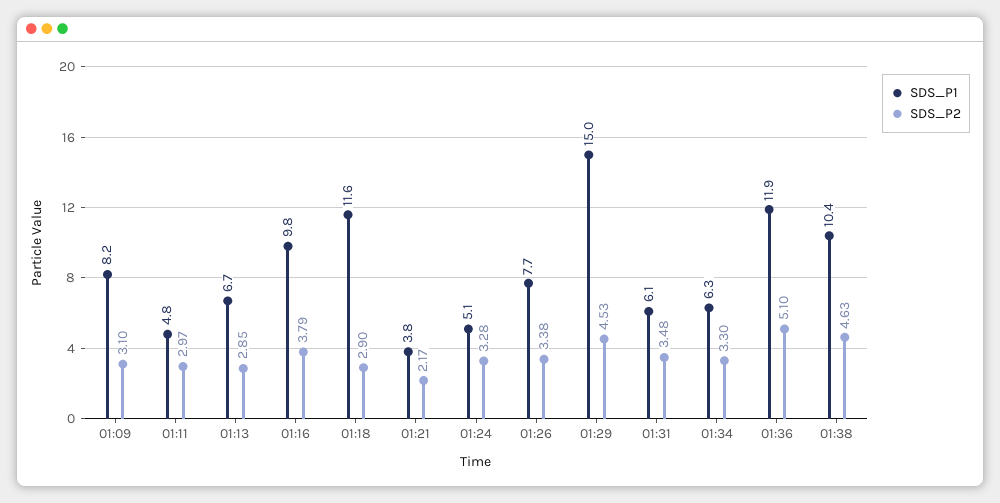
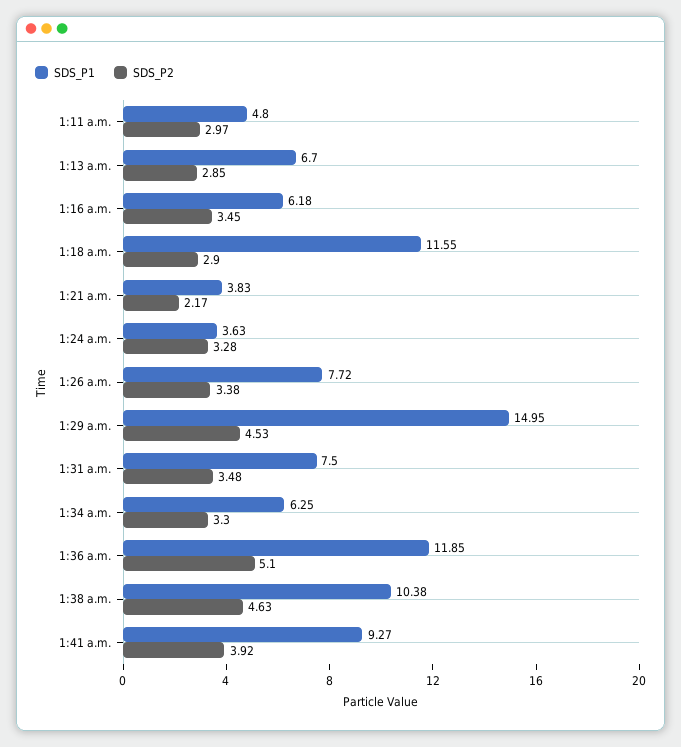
SDS_P1, 01:09: 8.2 -> none
SDS_P2, 01:09: 3.1 -> none
SDS_P1, 01:16: 9.8 -> 6.18
SDS_P2, 01:16: 3.79 -> 3.45
SDS_P1, 01:24: 5.1 -> 3.63
SDS_P1, 01:31: 6.1 -> 7.5
SDS_P1, 1:41 a.m.: none -> 9.27
SDS_P2, 1:41 a.m.: none -> 3.92

